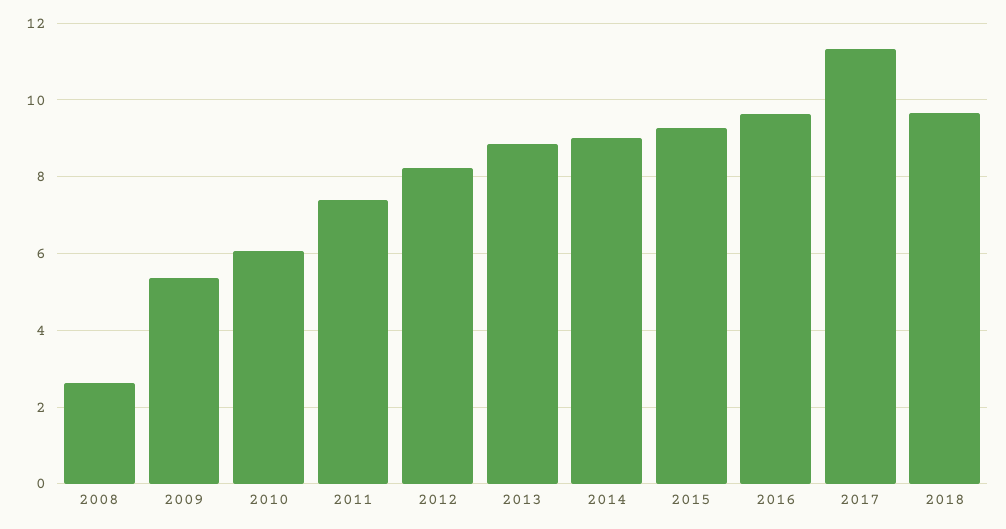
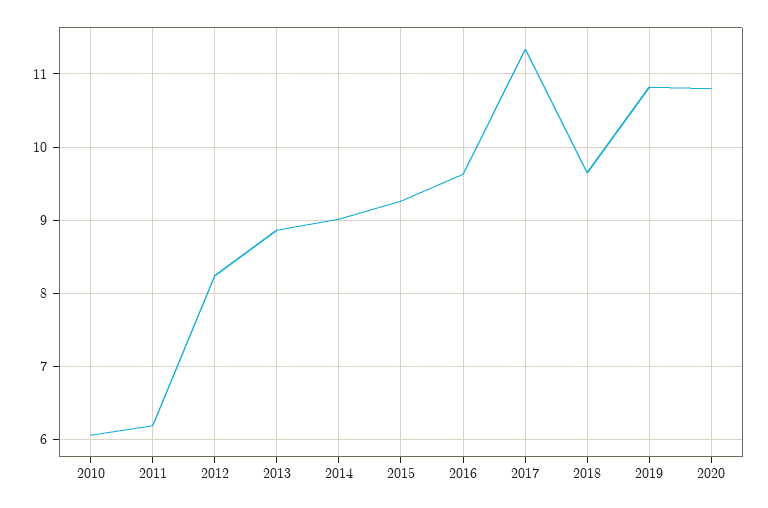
2008: 2.6 -> none
2009: 5.4 -> none
2011: 7.4 -> 6.2
2019: none -> 10.8
2020: none -> 10.8

